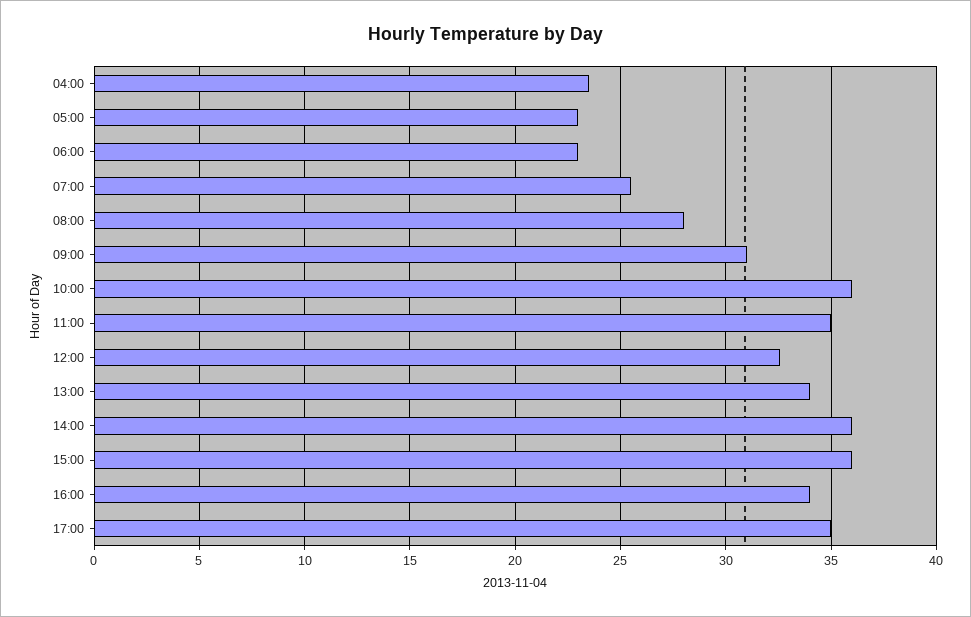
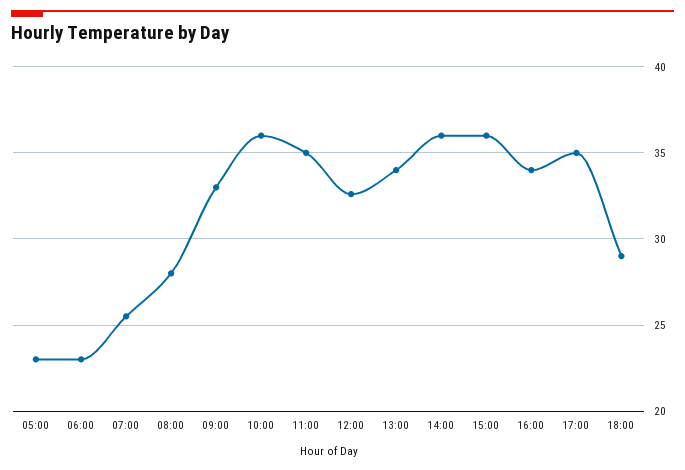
04:00: 23.5 -> none
09:00: 31 -> 33
18:00: none -> 29

